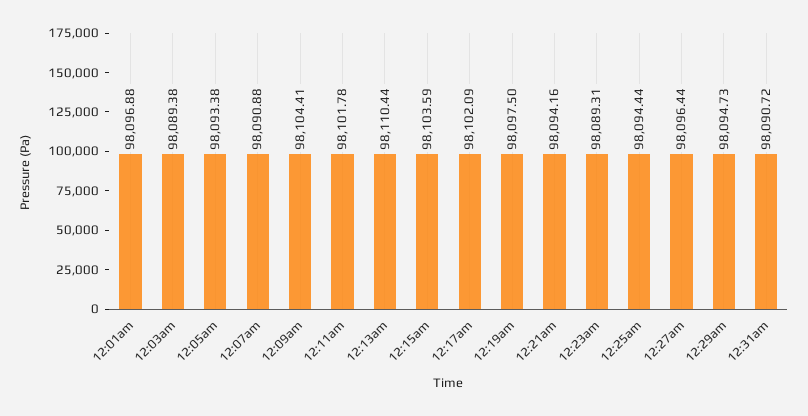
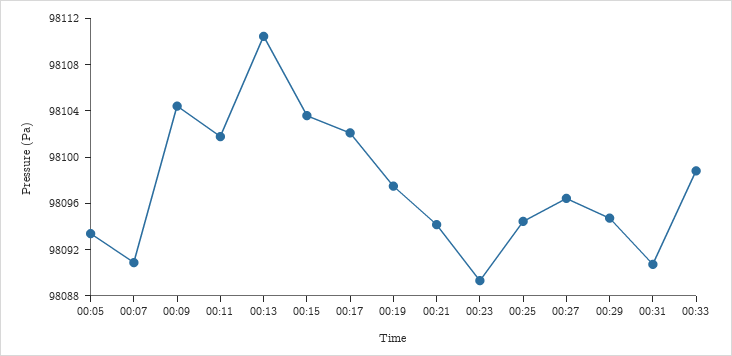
12:01am: 98096.88 -> none
12:03am: 98089.38 -> none
00:33: none -> 98099

